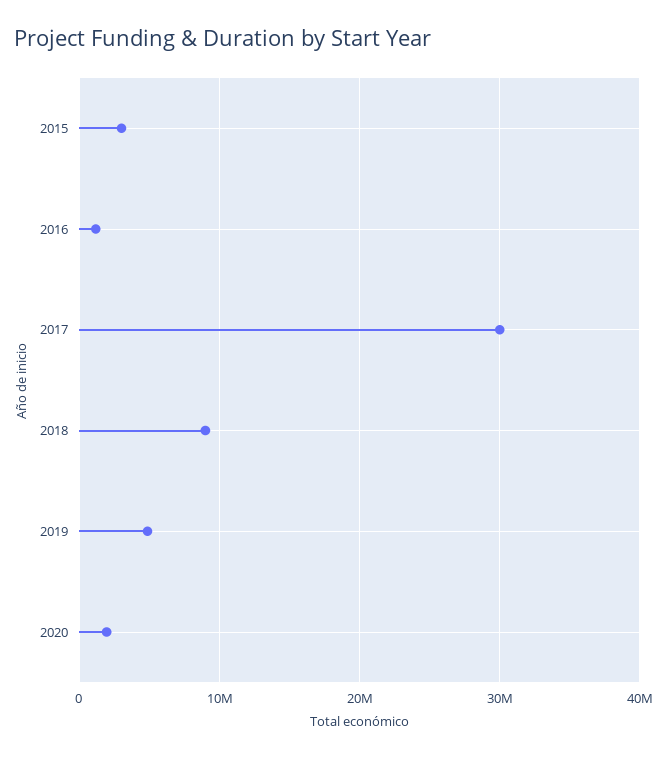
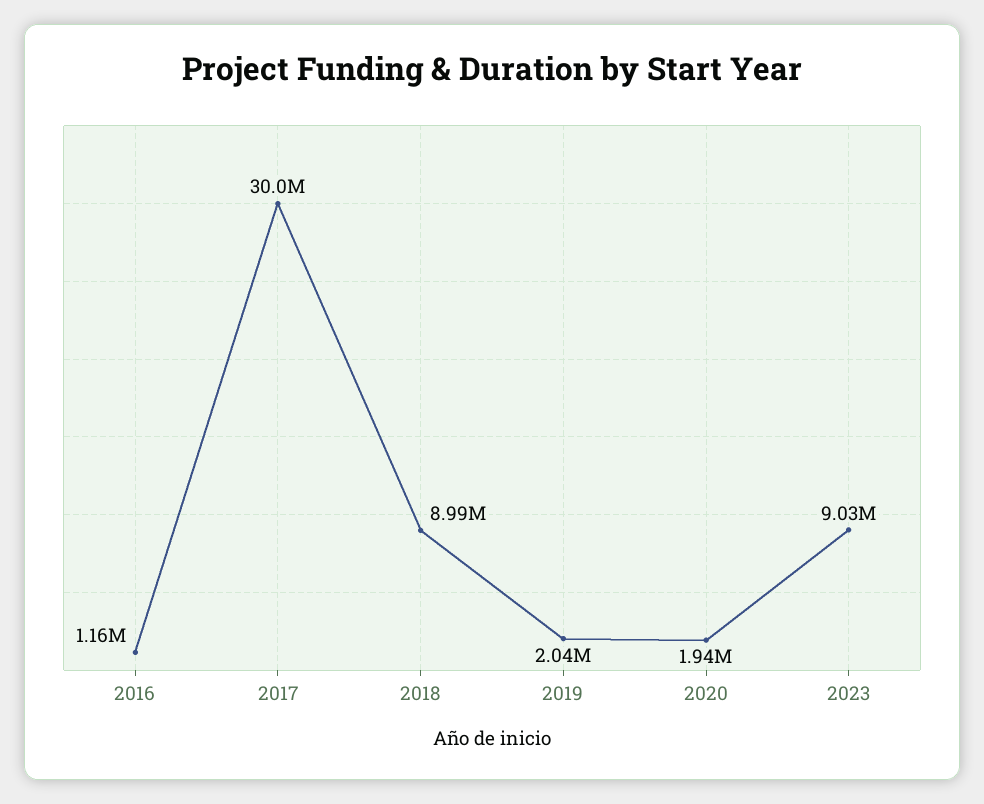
2015: 3000000 -> none
2019: 5000000 -> 2040000
2023: none -> 9030000

